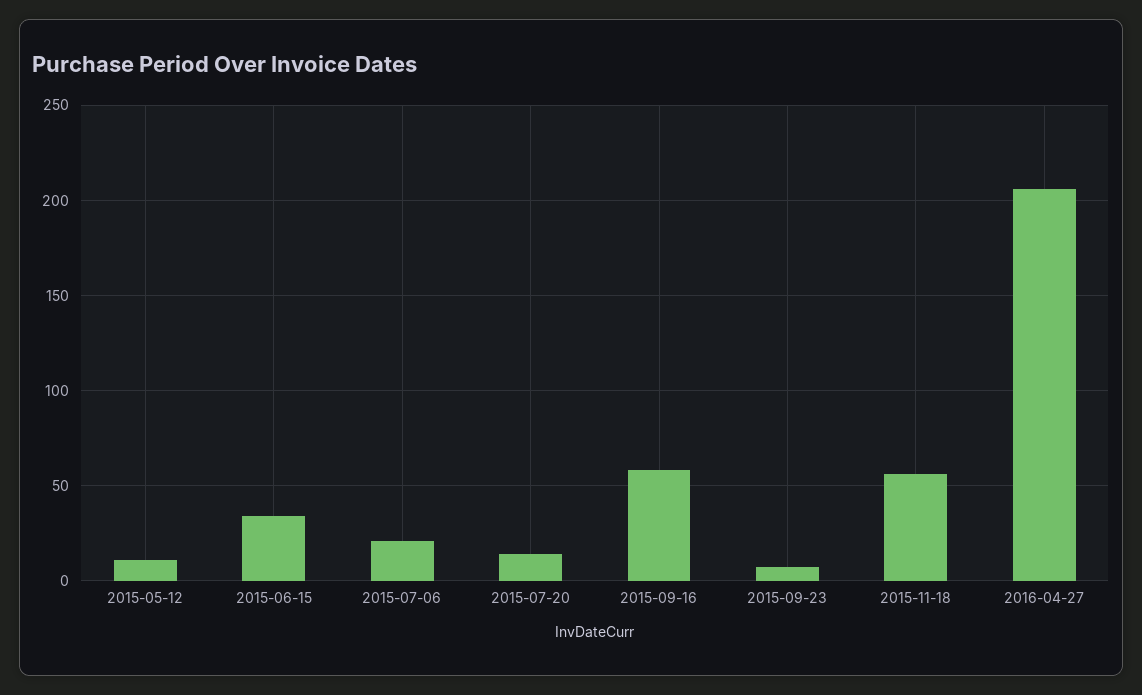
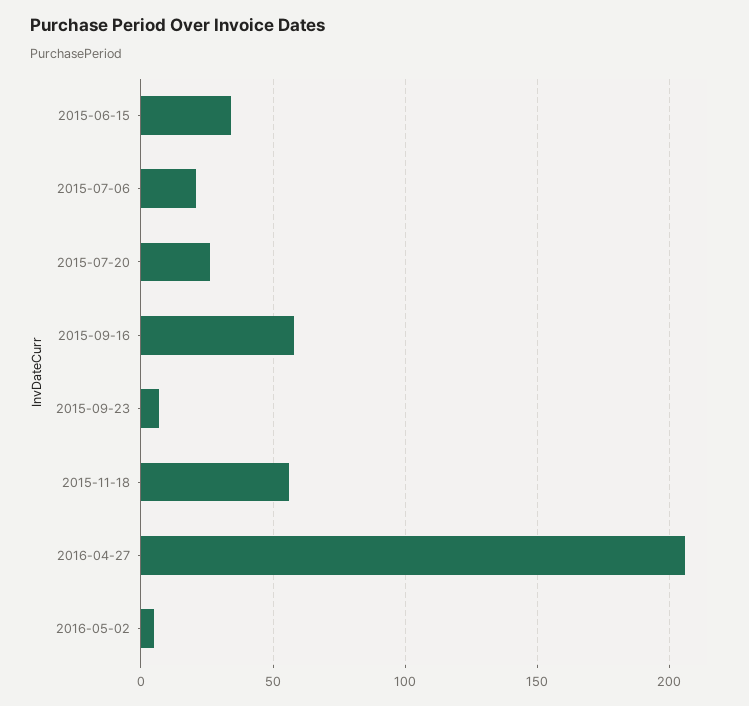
2015-05-12: 10 -> none
2015-07-20: 15 -> 25
2016-05-02: none -> 5

